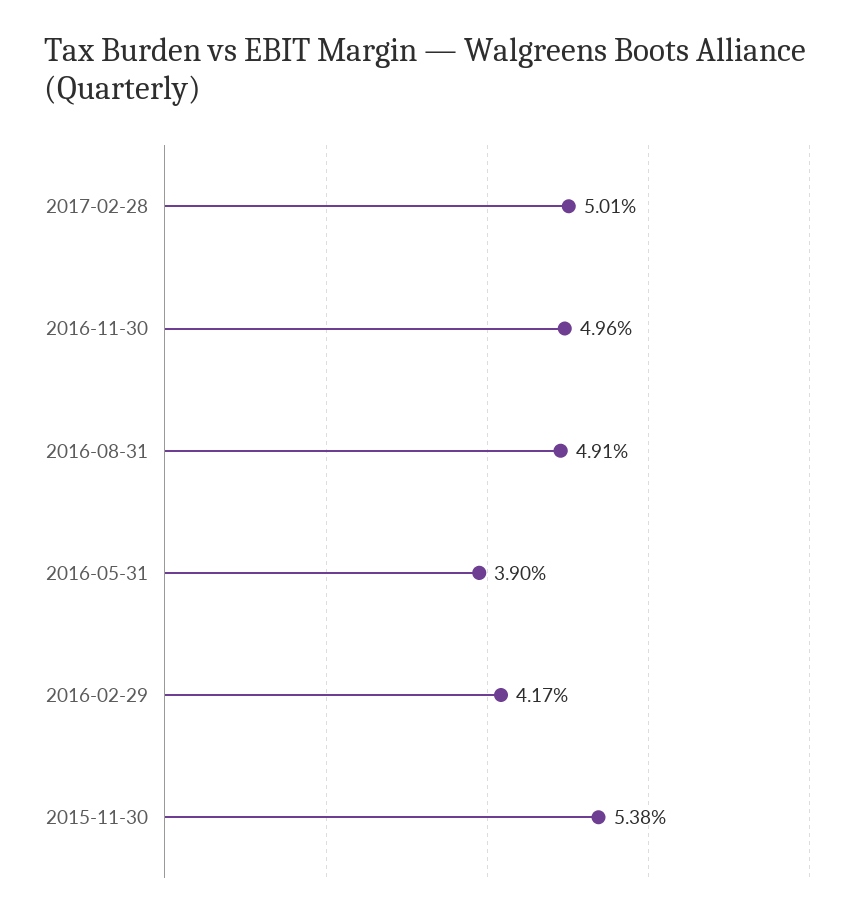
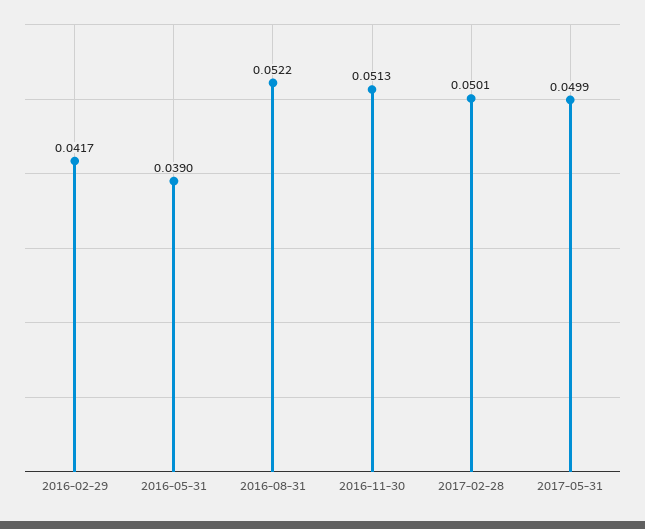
2016-11-30: 0.0496 -> 0.0513
2016-08-31: 0.0491 -> 0.0522
2015-11-30: 0.0538 -> none
2017-05-31: none -> 0.0499

